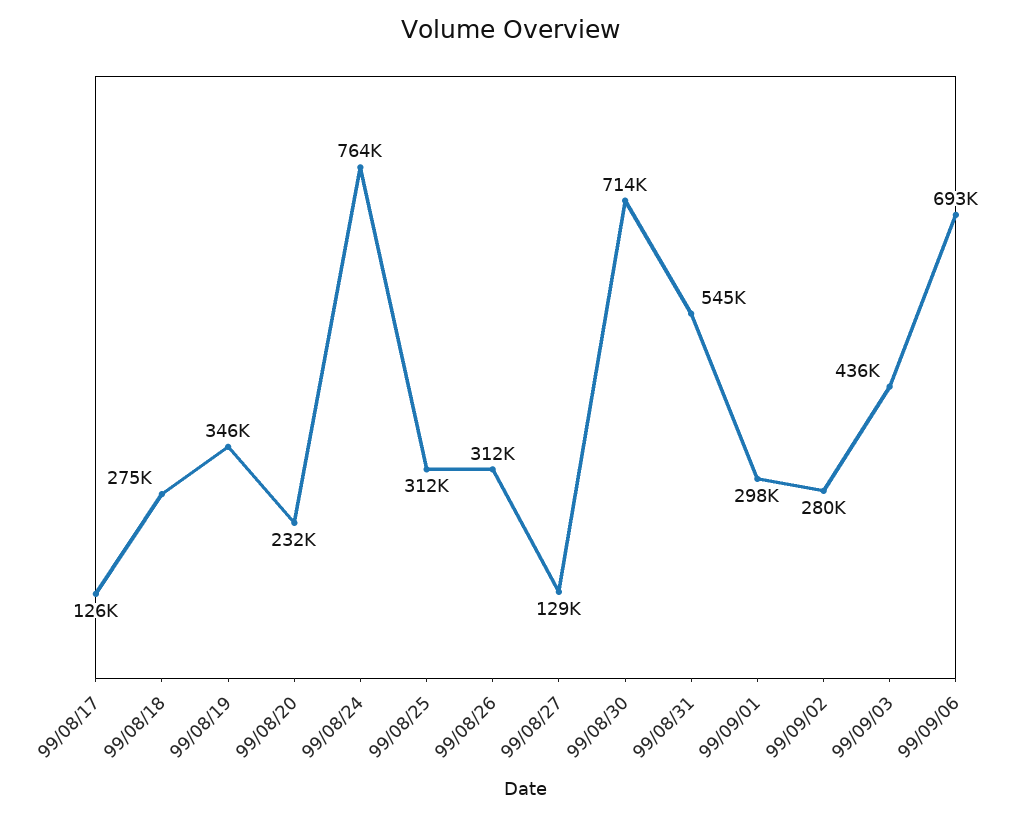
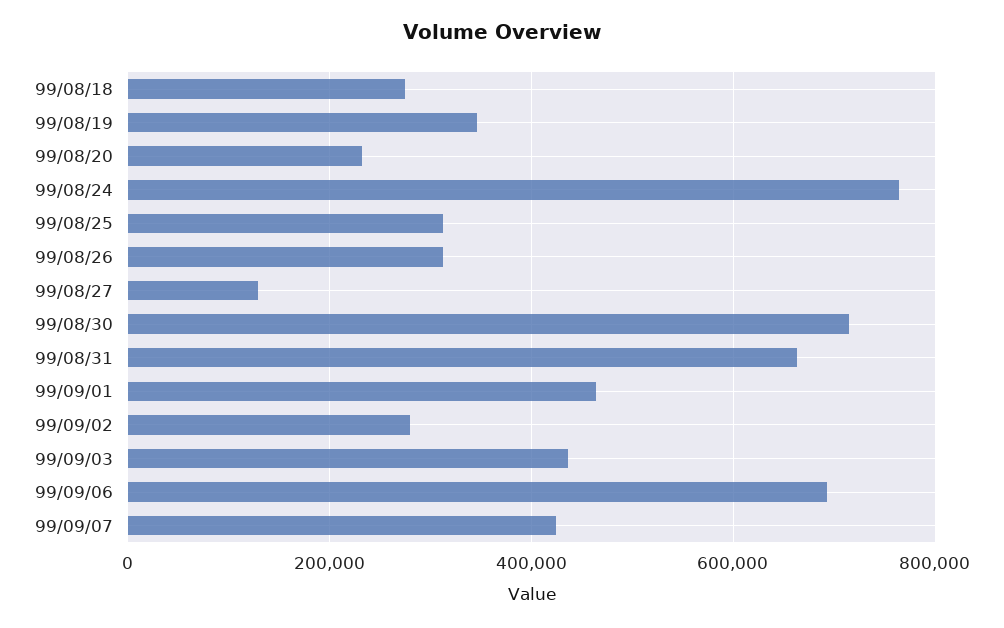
99/08/17: 126000 -> none
99/08/31: 545000 -> 660000
99/09/01: 298000 -> 460000
99/09/07: none -> 420000

